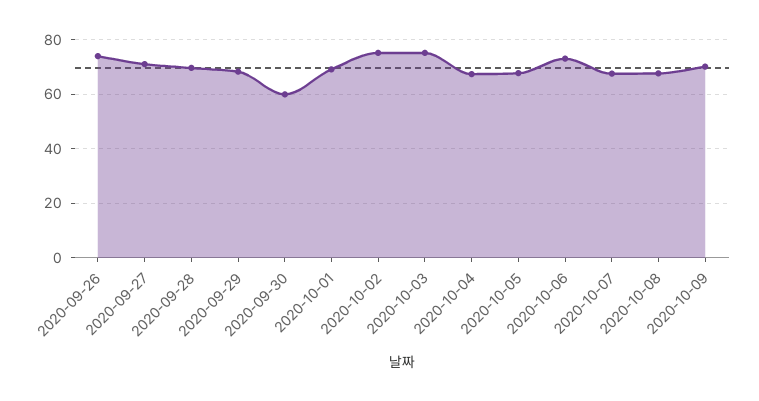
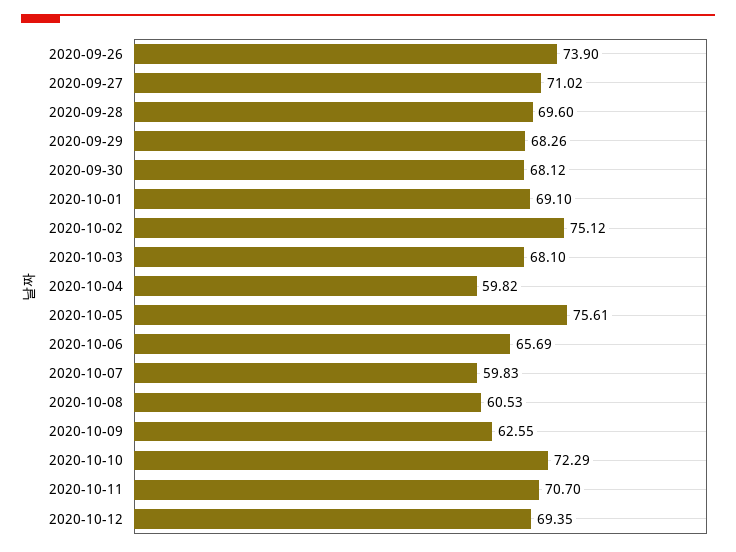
2020-09-30: 60 -> 68.12
2020-10-03: 75 -> 68.1
2020-10-04: 67.5 -> 59.82
2020-10-05: 67.5 -> 75.61
2020-10-06: 72.5 -> 65.69
2020-10-07: 67.5 -> 59.83
2020-10-08: 67.5 -> 60.53
2020-10-09: 70 -> 62.55
2020-10-10: none -> 72.29
2020-10-11: none -> 70.7
2020-10-12: none -> 69.35

